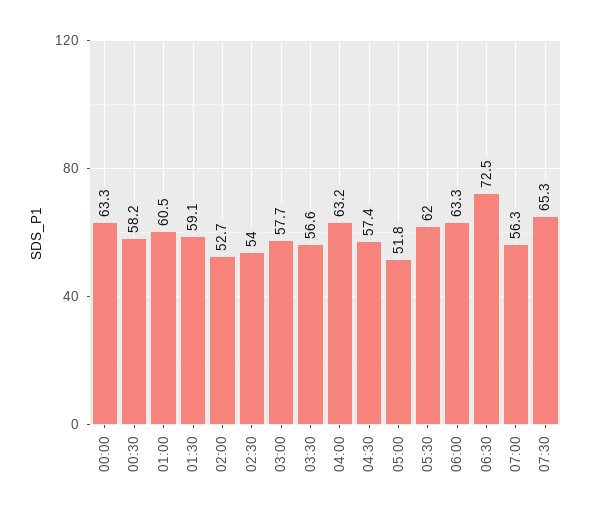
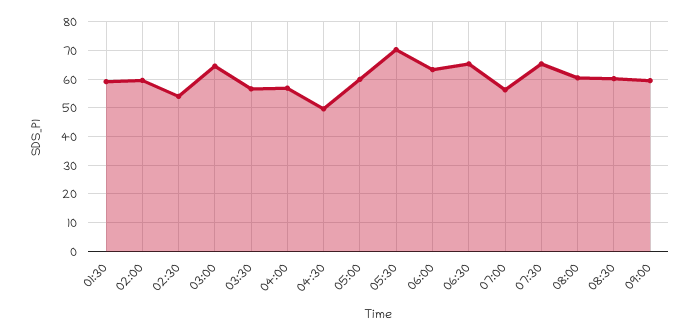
00:00: 63.3 -> none
00:30: 58.2 -> none
01:00: 60.5 -> none
02:00: 52.7 -> 60
03:00: 57.7 -> 65
04:00: 63.2 -> 57.5
04:30: 57.4 -> 50
05:00: 51.8 -> 60
05:30: 62 -> 70
06:30: 72.5 -> 65
08:00: none -> 60
08:30: none -> 60
09:00: none -> 60

